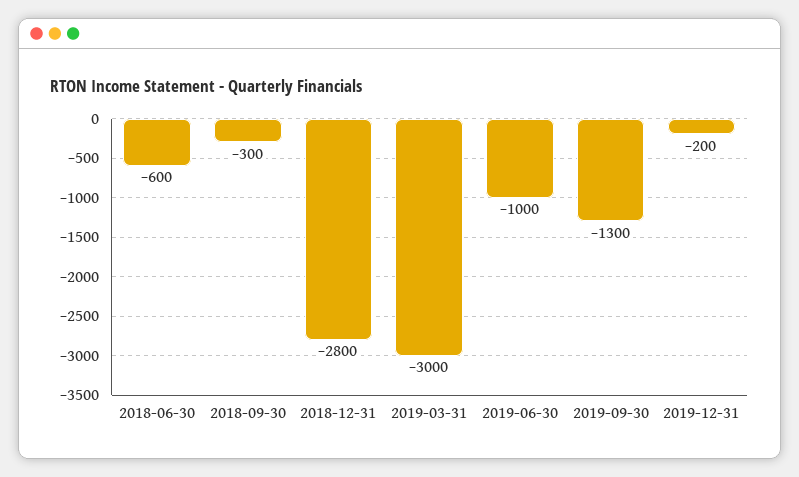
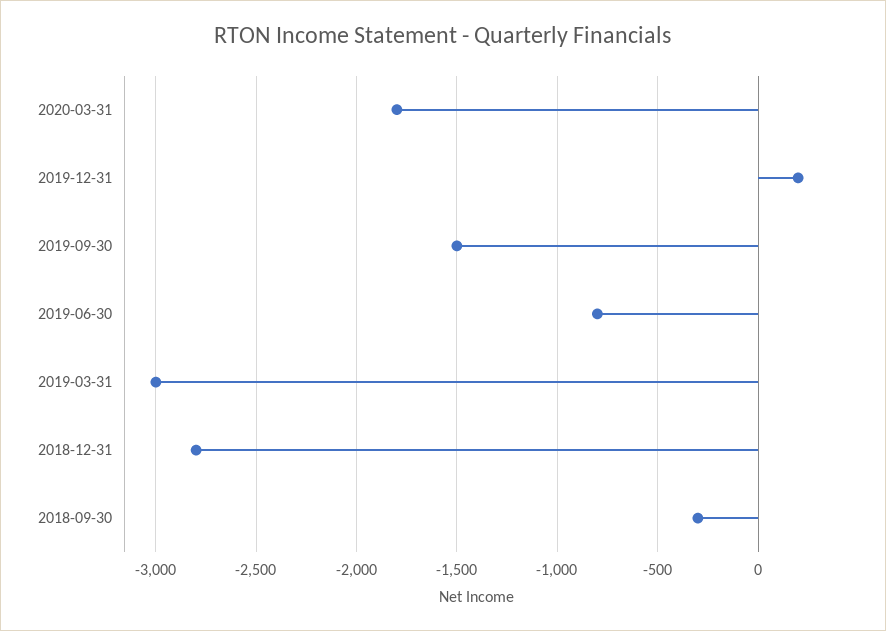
2018-06-30: -600 -> none
2019-06-30: -1000 -> -800
2019-09-30: -1300 -> -1500
2019-12-31: -200 -> 200
2020-03-31: none -> -1800

